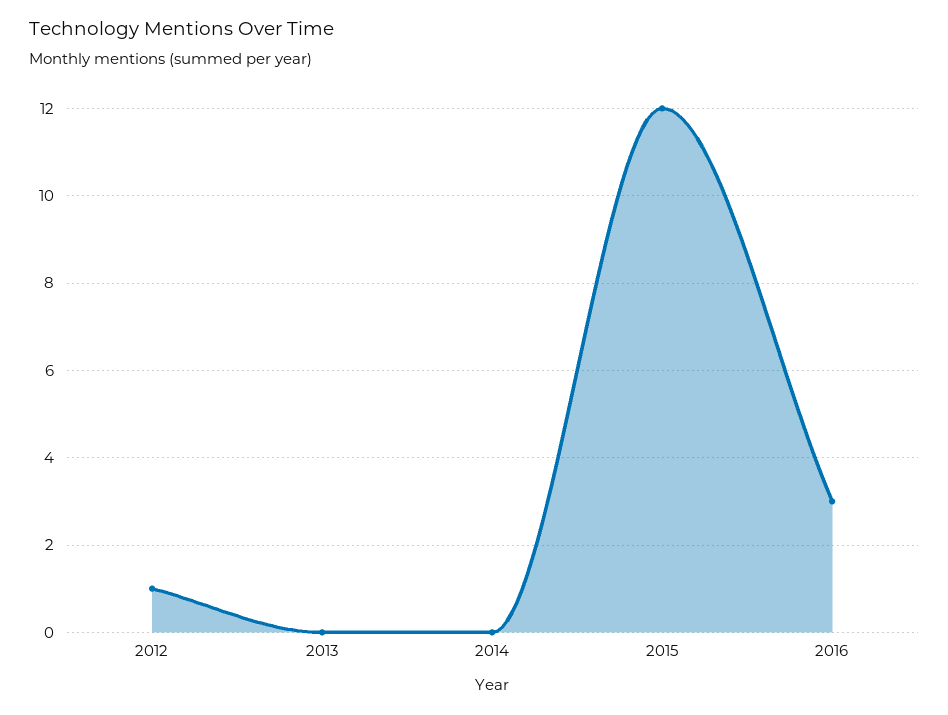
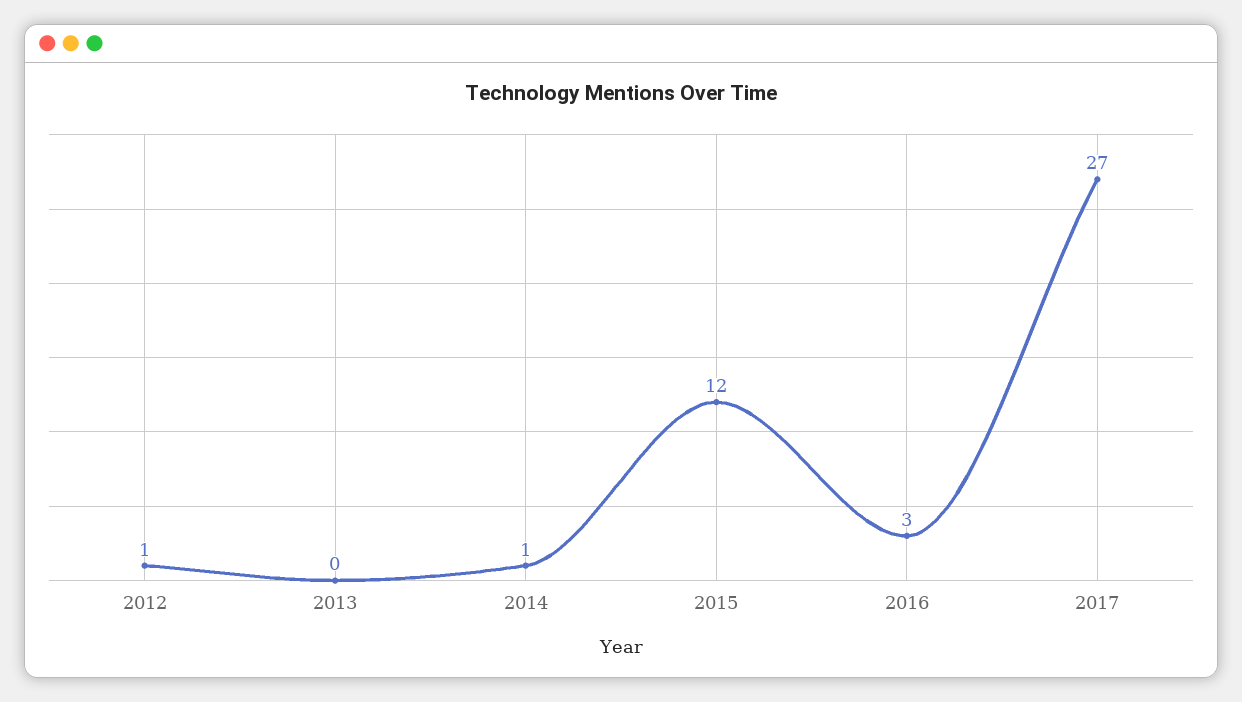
2014: 0 -> 1
2017: none -> 27

